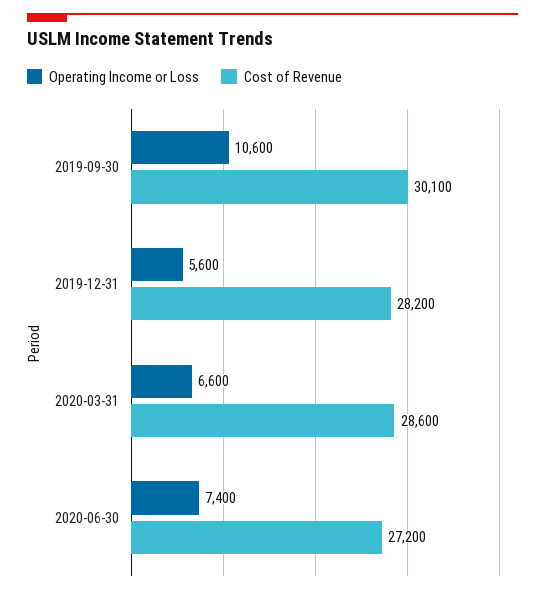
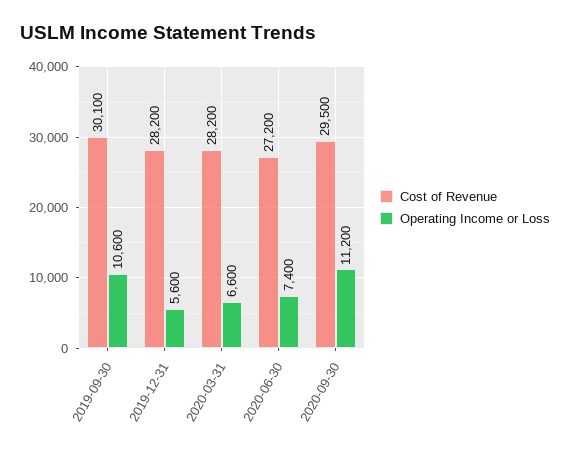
Cost of Revenue, 2020-03-31: 28600 -> 28200
Cost of Revenue, 2020-09-30: none -> 29500
Operating Income or Loss, 2020-09-30: none -> 11200

